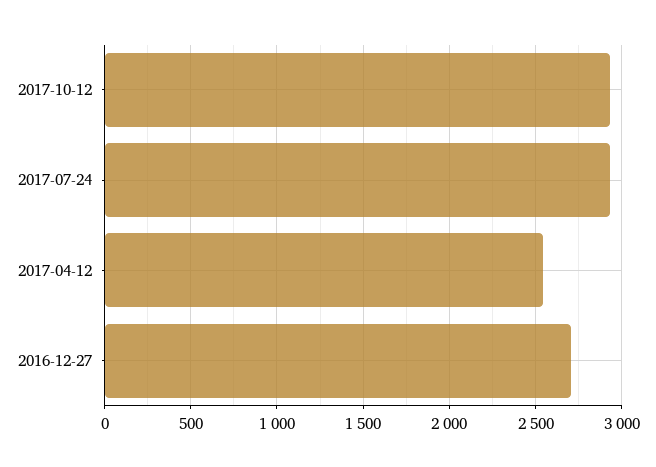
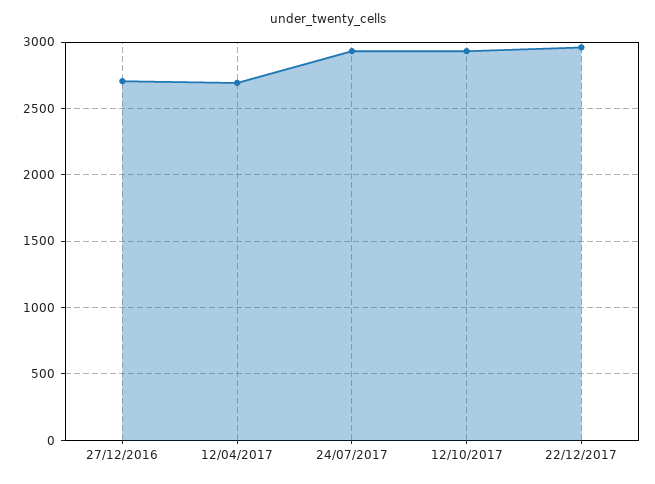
2017-04-12: 2550 -> 2700
22/12/2017: none -> 2950

